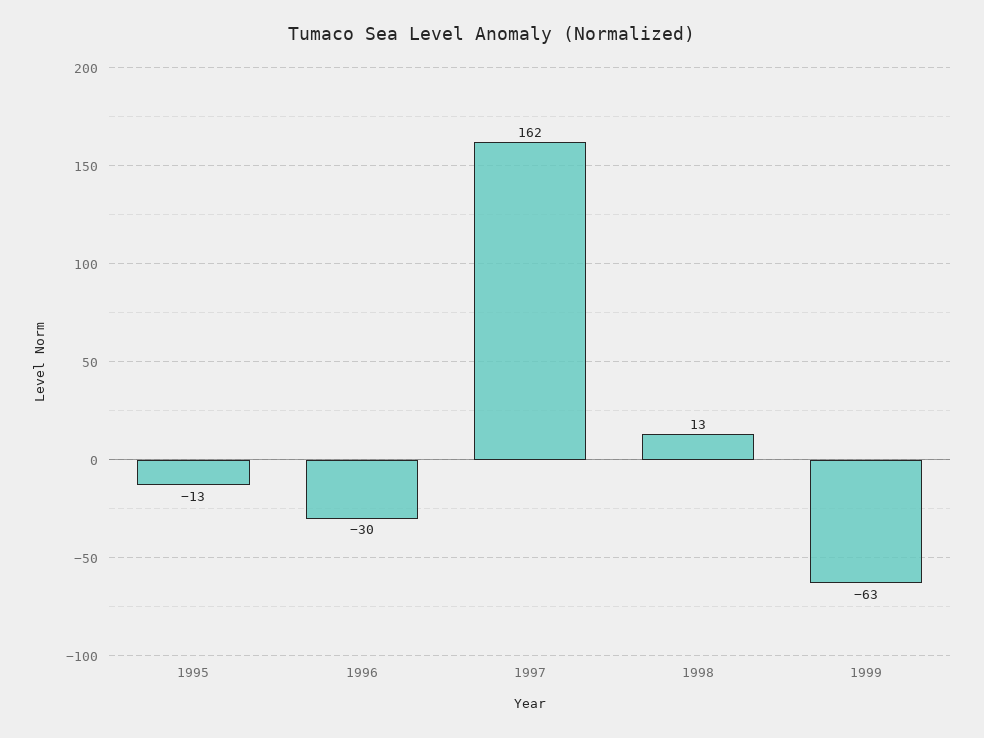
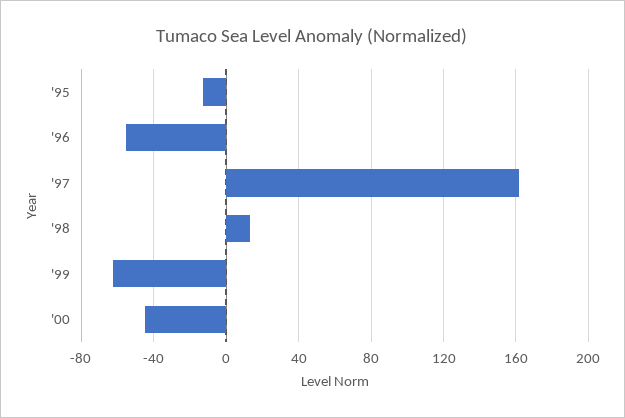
1996: -30 -> -55
'00: none -> -45

